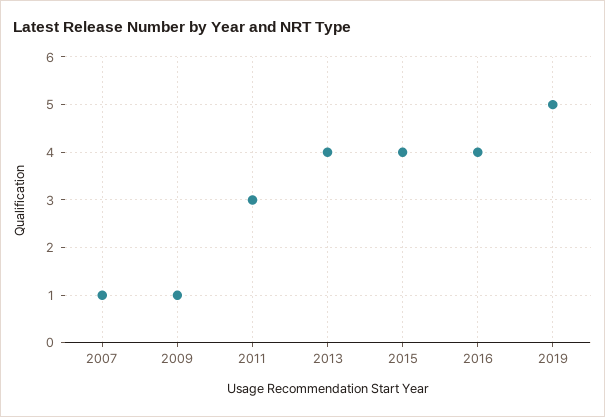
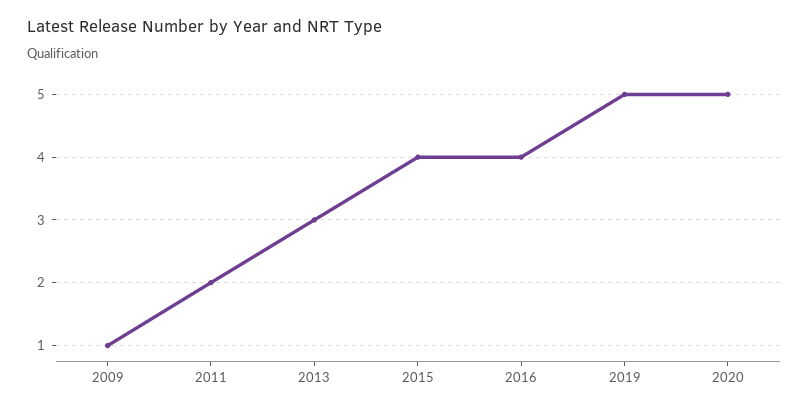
2007: 1 -> none
2011: 3 -> 2
2013: 4 -> 3
2020: none -> 5

